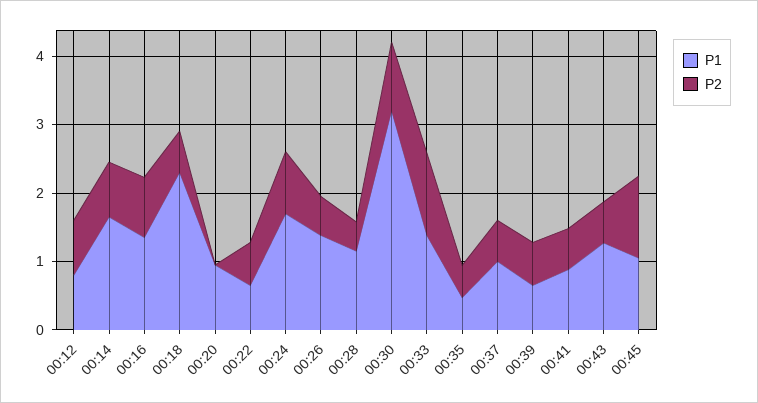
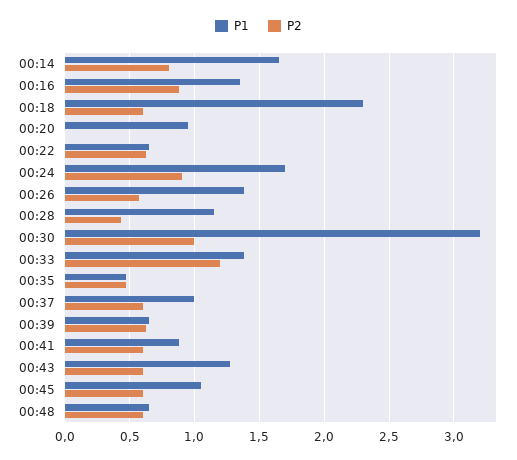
P1, 00:12: 0.8 -> none
P2, 00:12: 0.8 -> none
P2, 00:45: 1.2 -> 0.6
P1, 00:48: none -> 0.65
P2, 00:48: none -> 0.6

